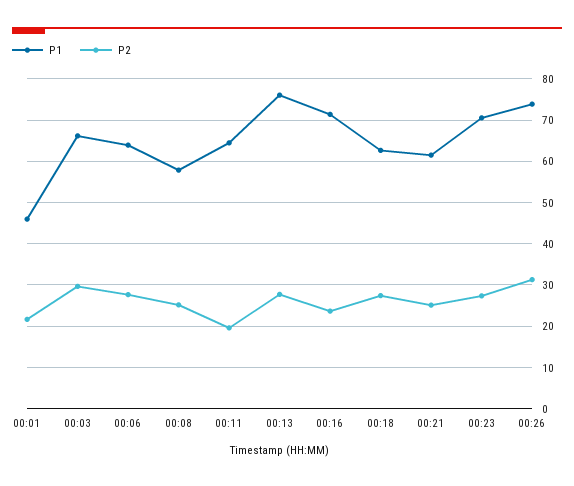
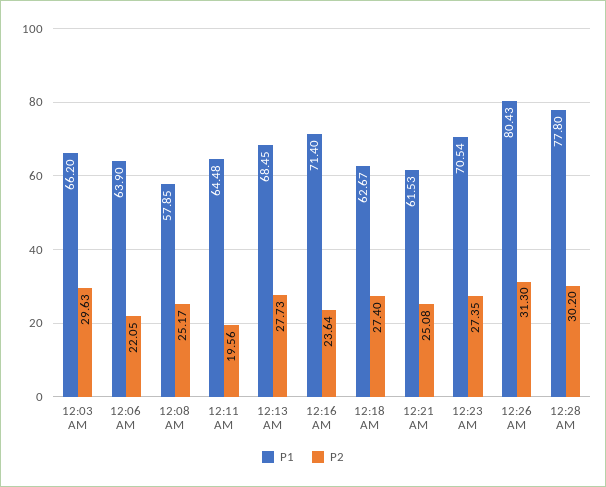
P1, 00:01: 46 -> none
P2, 00:01: 22 -> none
P2, 00:06: 28 -> 22.05
P1, 00:13: 76 -> 68.45
P1, 00:26: 74 -> 80.43
P1, 12:28 AM: none -> 77.8
P2, 12:28 AM: none -> 30.2

